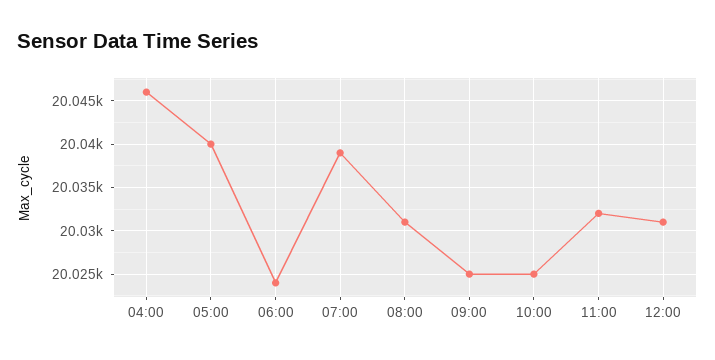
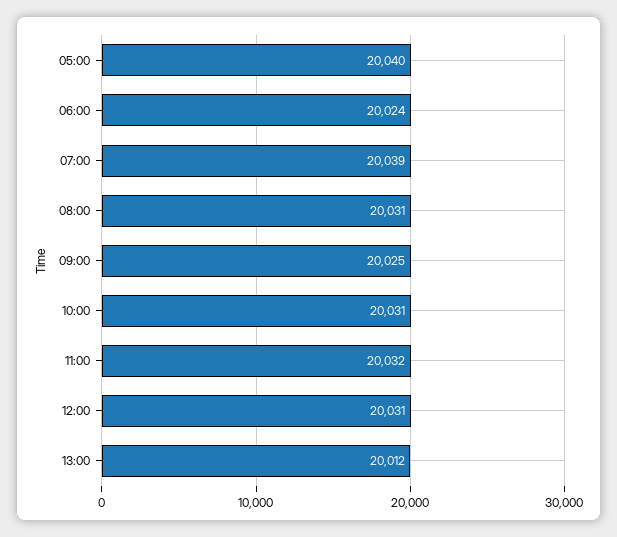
04:00: 20046 -> none
10:00: 20025 -> 20031
13:00: none -> 20012

